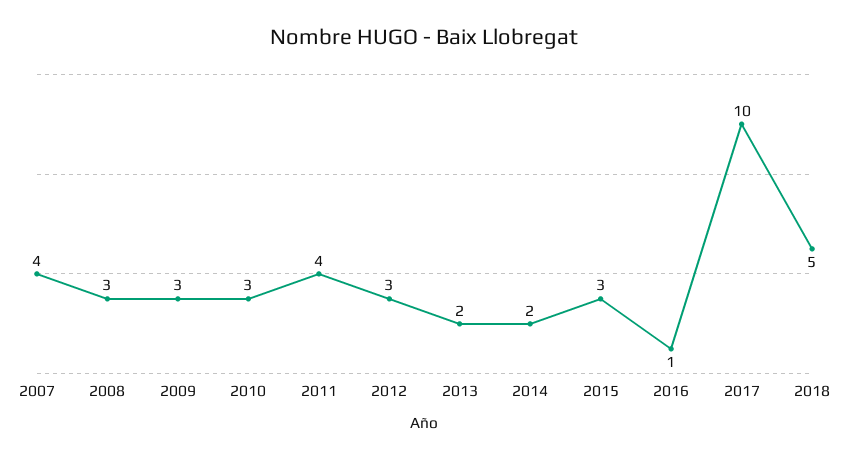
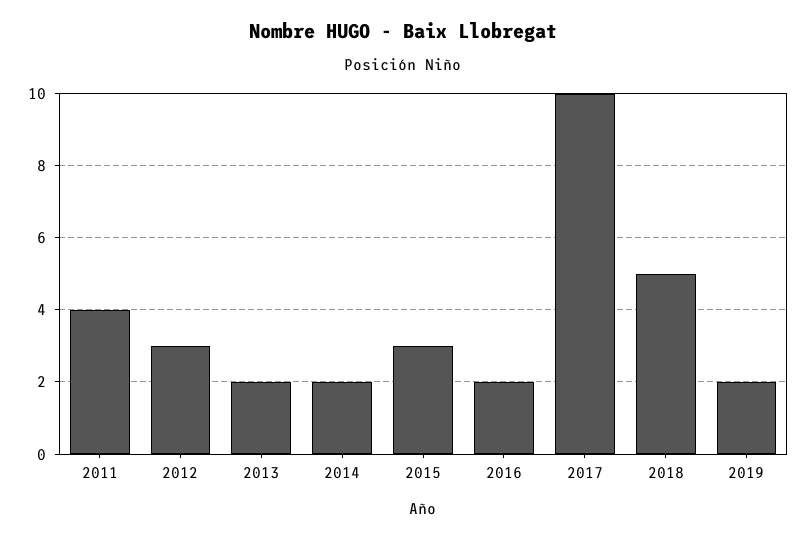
2007: 4 -> none
2008: 3 -> none
2009: 3 -> none
2010: 3 -> none
2016: 1 -> 2
2019: none -> 2

